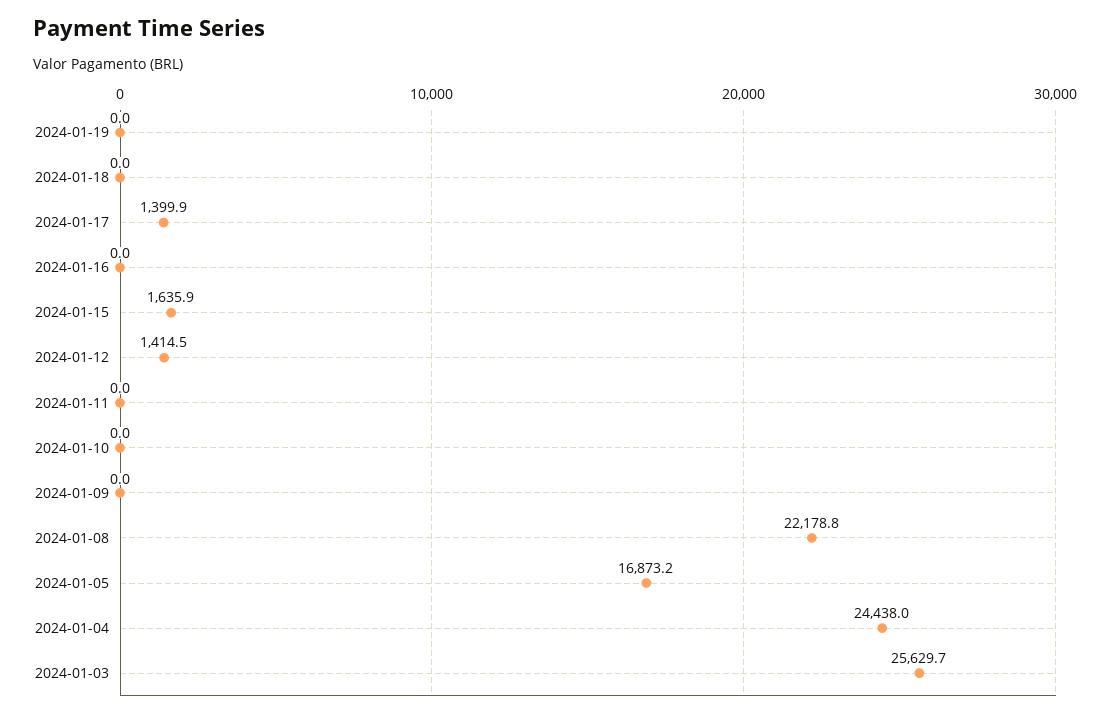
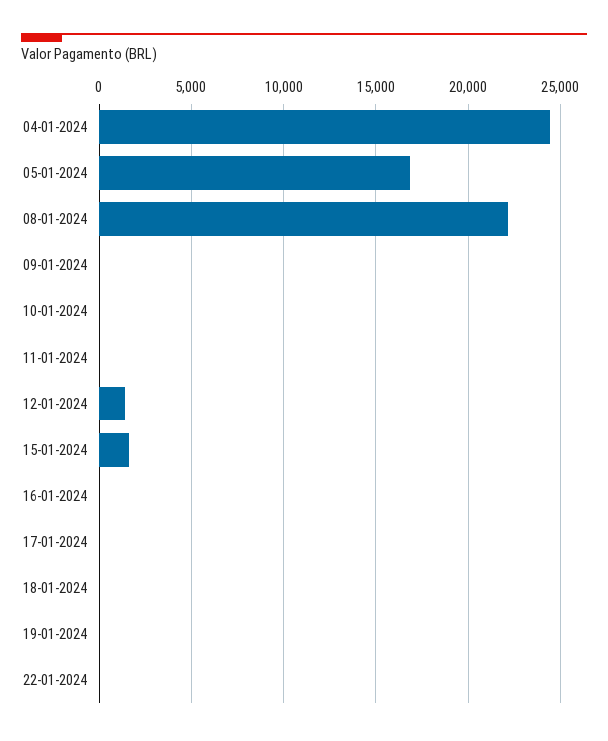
2024-01-17: 1399.9 -> 0
2024-01-03: 25629.7 -> none
22-01-2024: none -> 0

